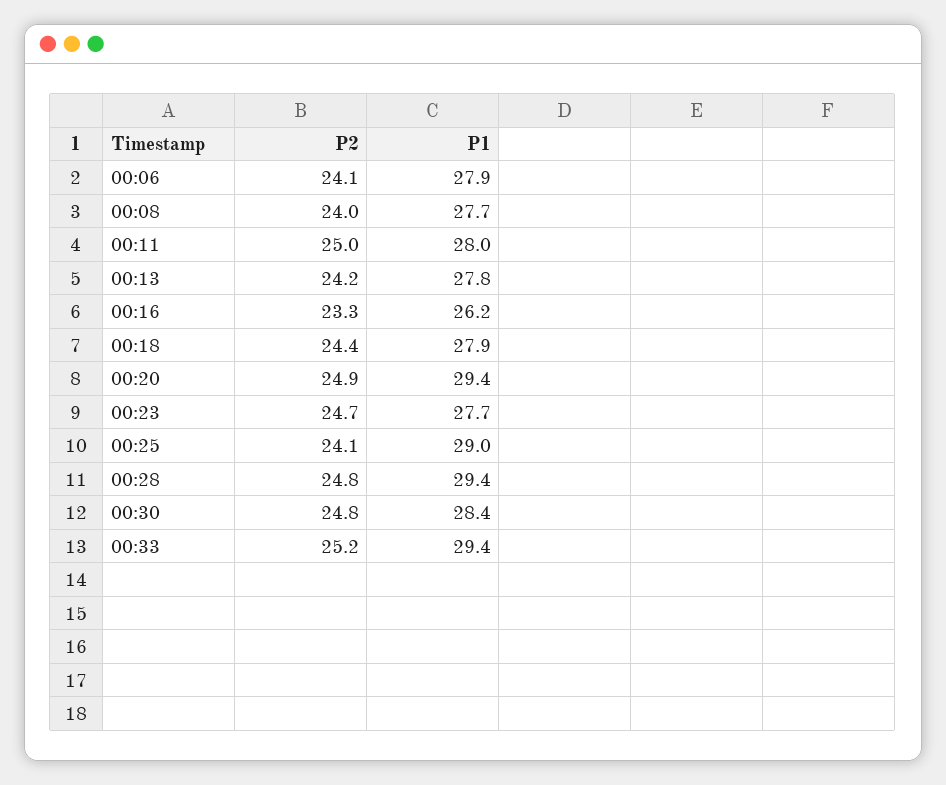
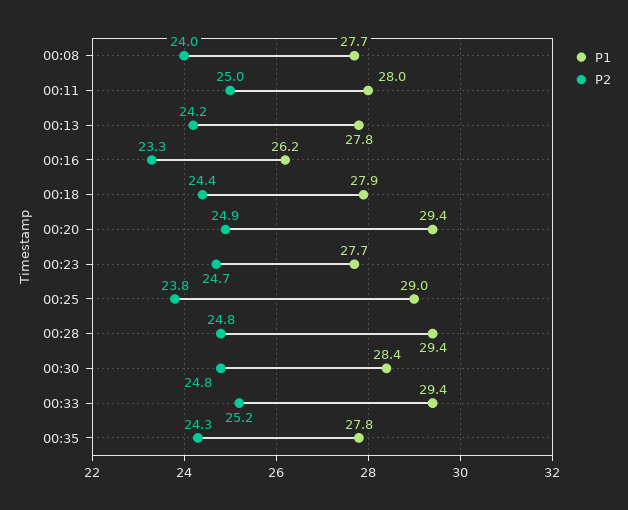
P2, 00:06: 24.1 -> none
P1, 00:06: 27.9 -> none
P2, 00:25: 24.1 -> 23.8
P1, 00:35: none -> 27.8
P2, 00:35: none -> 24.3

